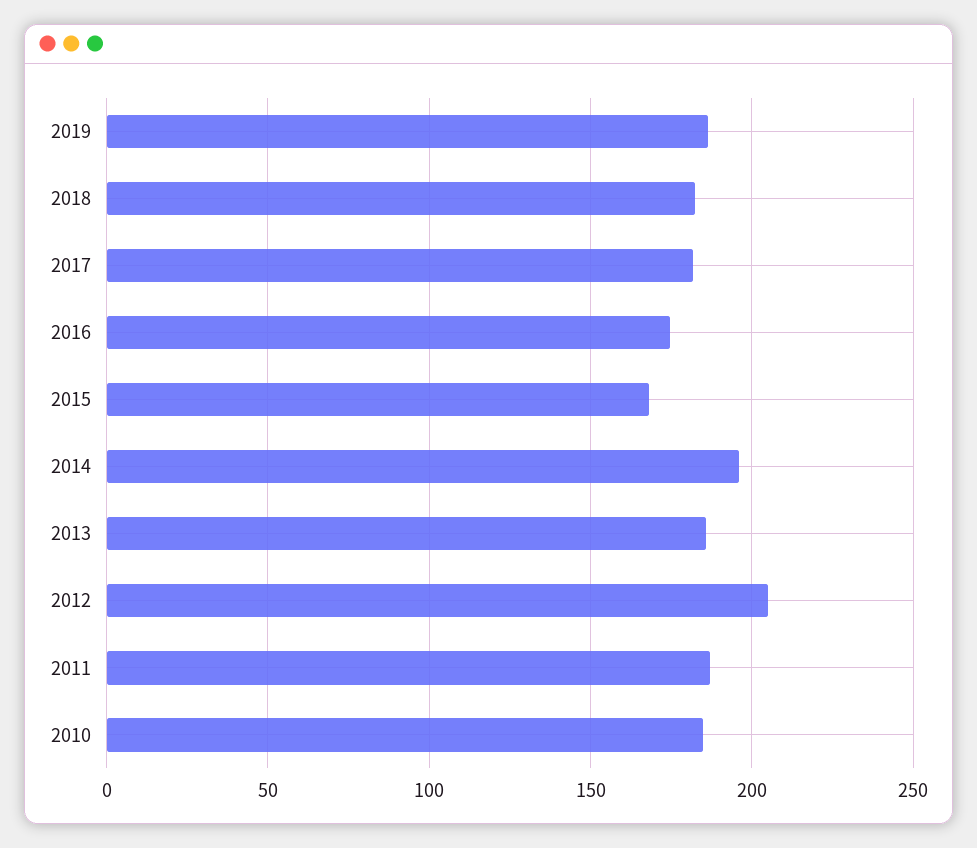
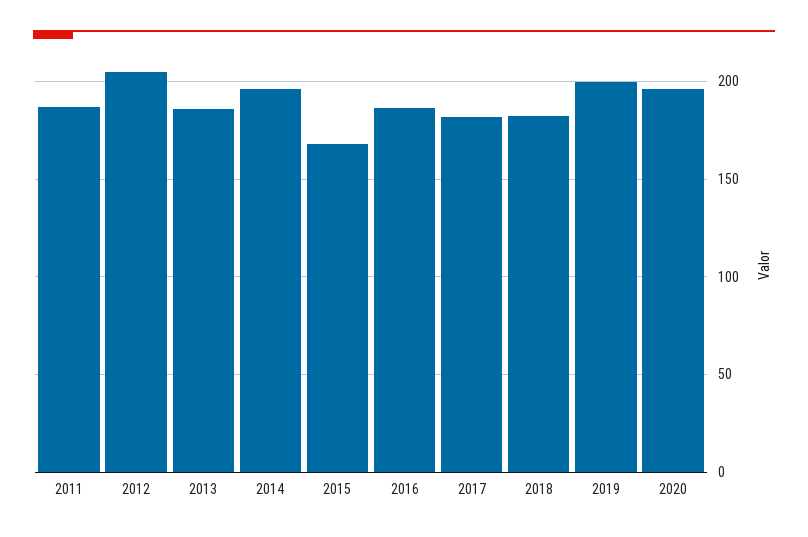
2019: 185 -> 200
2016: 175 -> 185
2010: 185 -> none
2020: none -> 195

